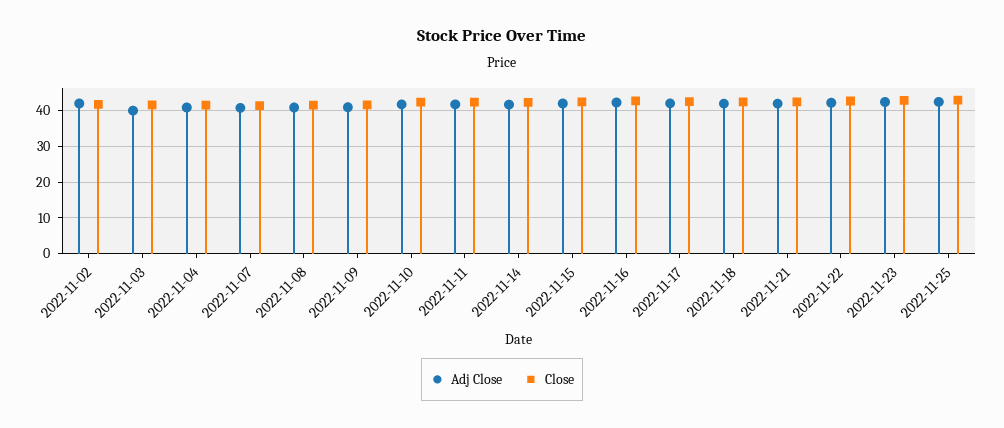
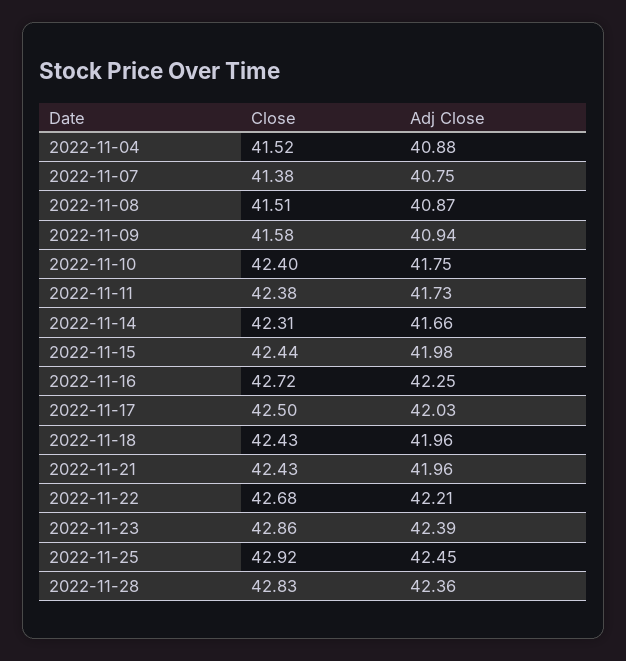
Adj Close, 2022-11-02: 42 -> none
Close, 2022-11-02: 42 -> none
Adj Close, 2022-11-03: 40 -> none
Close, 2022-11-03: 42 -> none
Close, 2022-11-28: none -> 42.83
Adj Close, 2022-11-28: none -> 42.36

